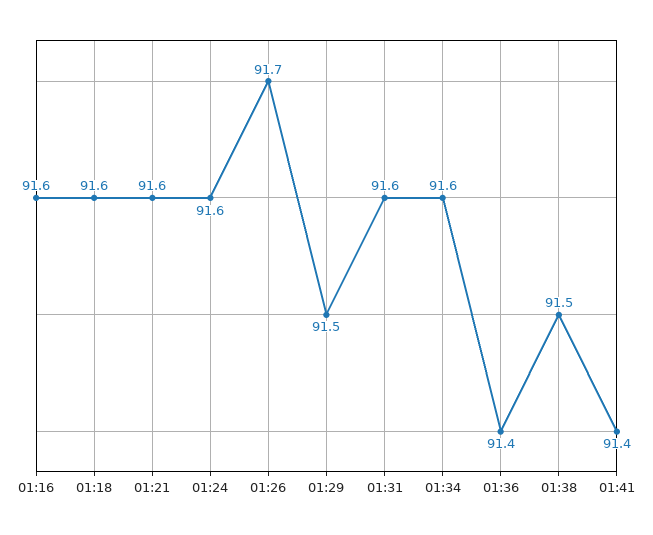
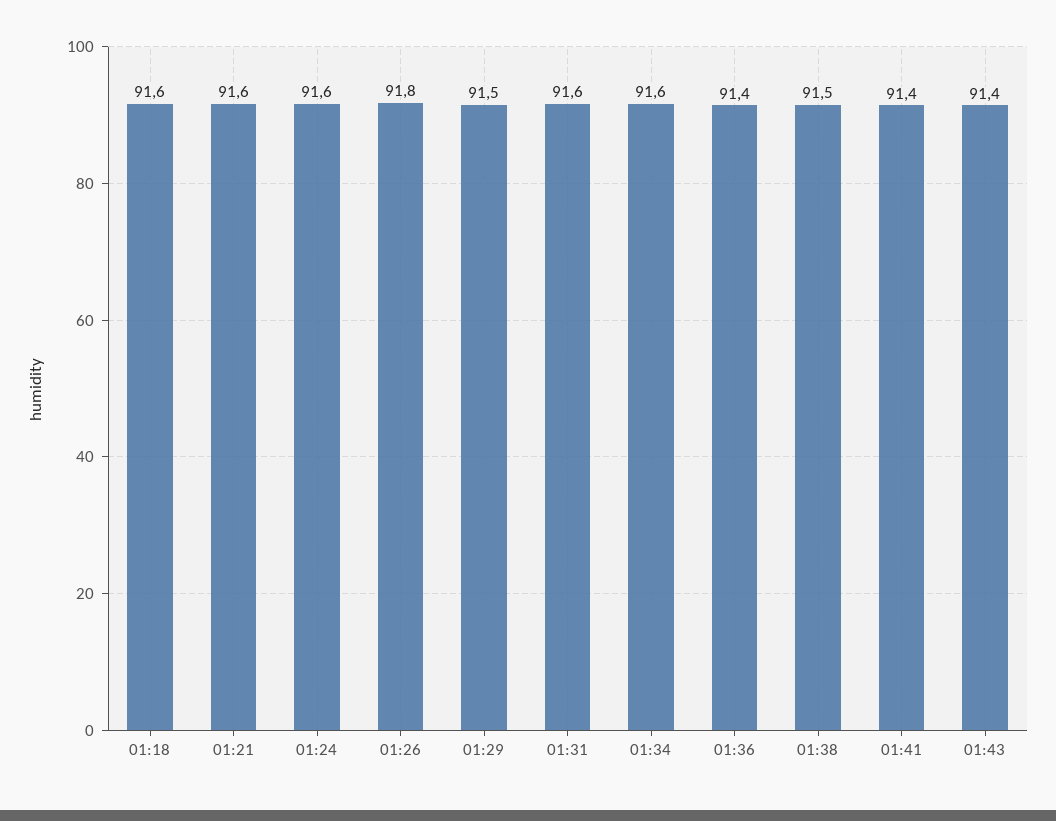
01:16: 91.6 -> none
01:26: 91.7 -> 91.8
01:43: none -> 91.4

